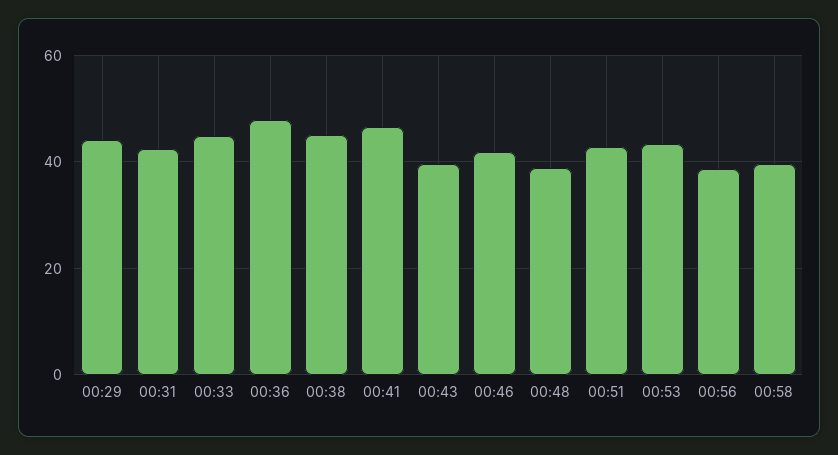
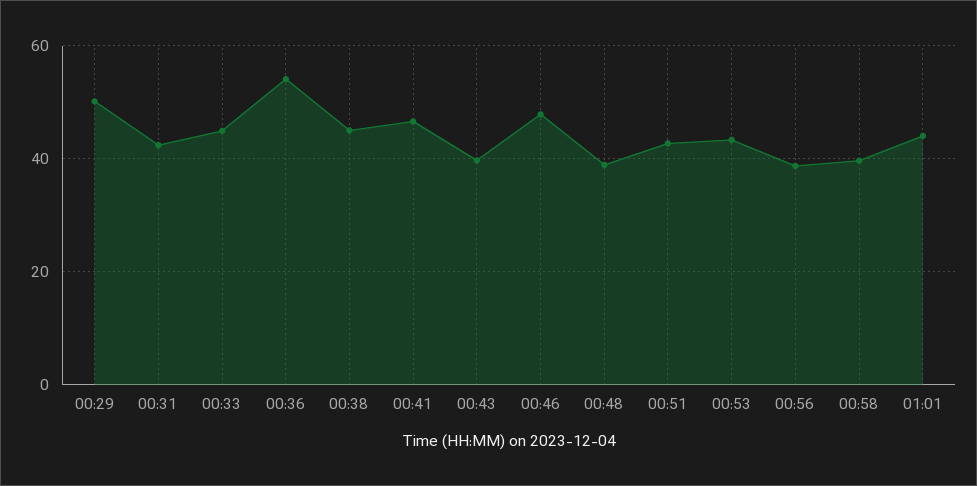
00:29: 44 -> 50
00:36: 48 -> 54
00:46: 42 -> 48
01:01: none -> 44

